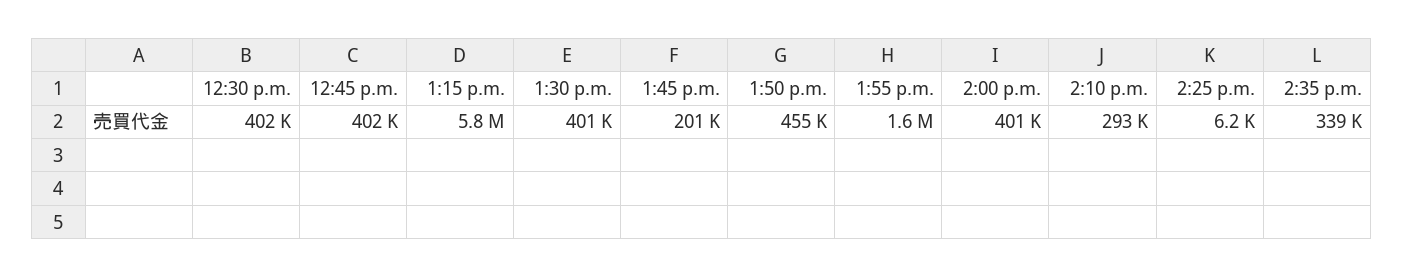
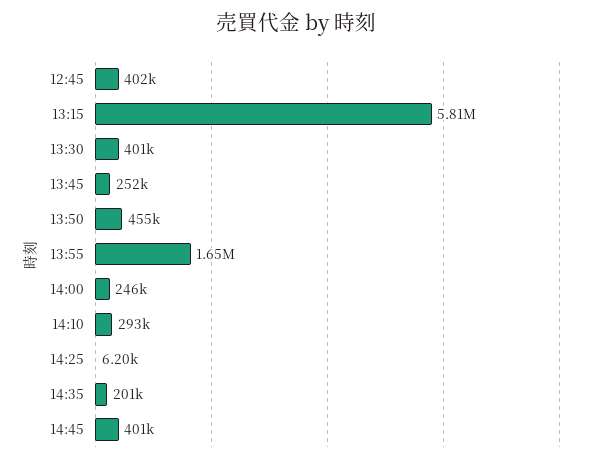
12:30 p.m.: 402000 -> none
1:45 p.m.: 201000 -> 252000
2:00 p.m.: 401000 -> 246000
2:35 p.m.: 339000 -> 201000
14:45: none -> 401000

